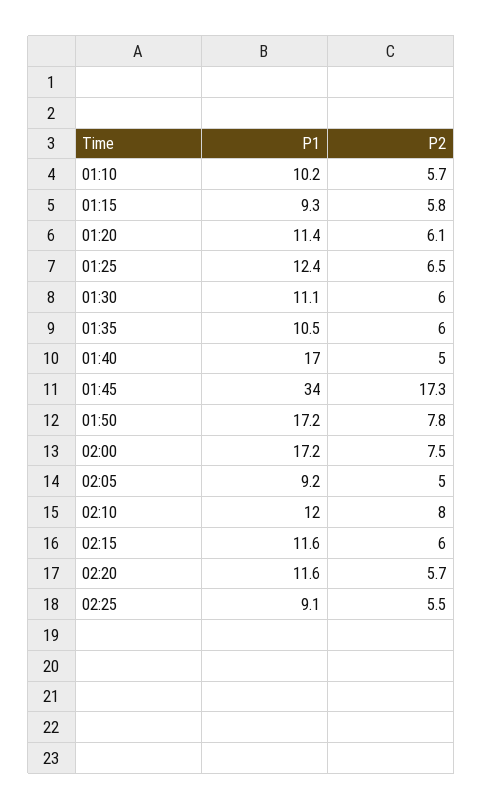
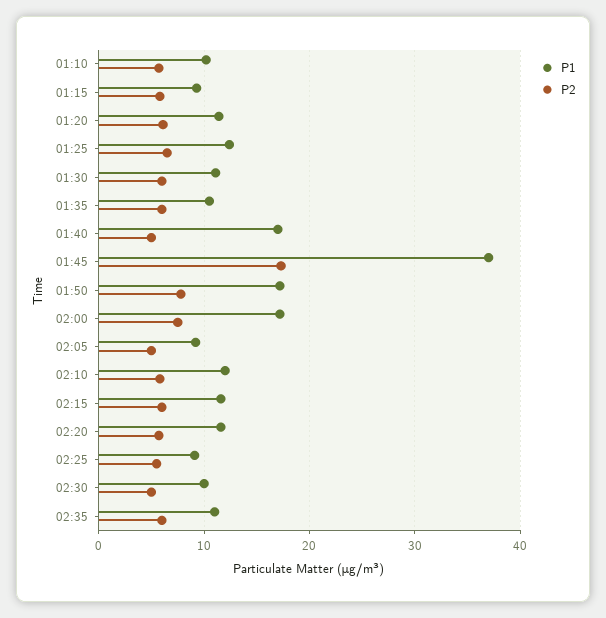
P1, 01:45: 34 -> 37
P2, 02:10: 8 -> 6
P1, 02:30: none -> 10
P2, 02:30: none -> 5
P1, 02:35: none -> 11
P2, 02:35: none -> 6

